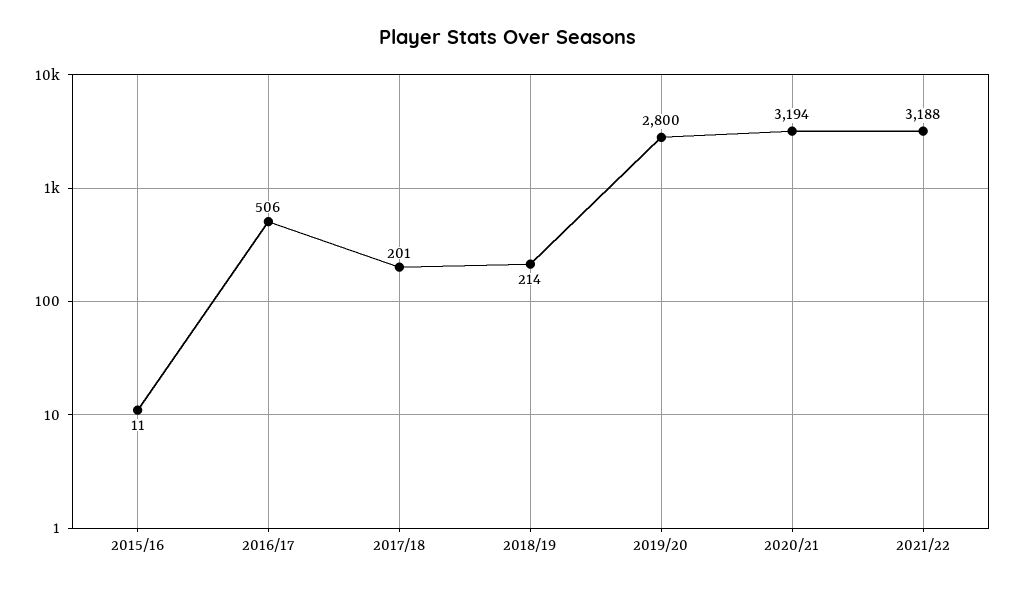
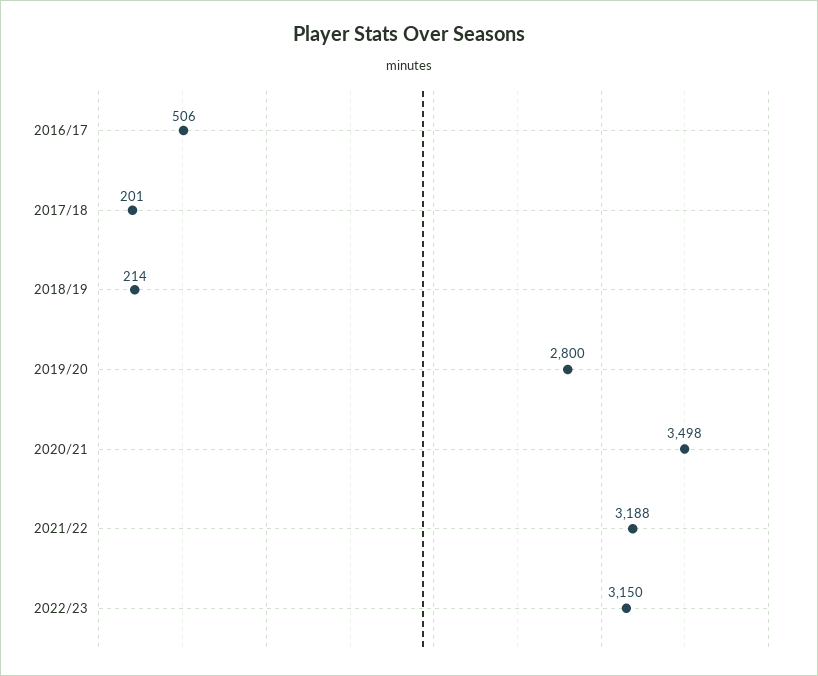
2015/16: 11 -> none
2020/21: 3194 -> 3498
2022/23: none -> 3150

